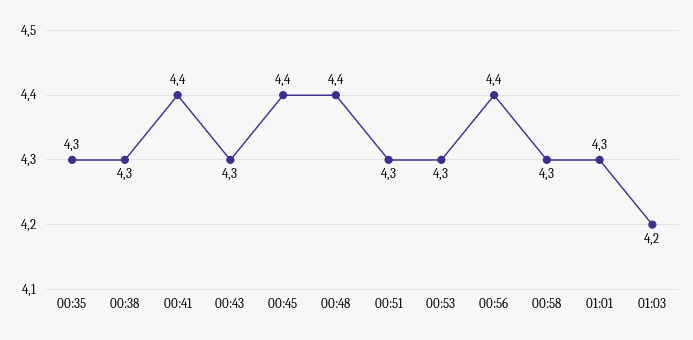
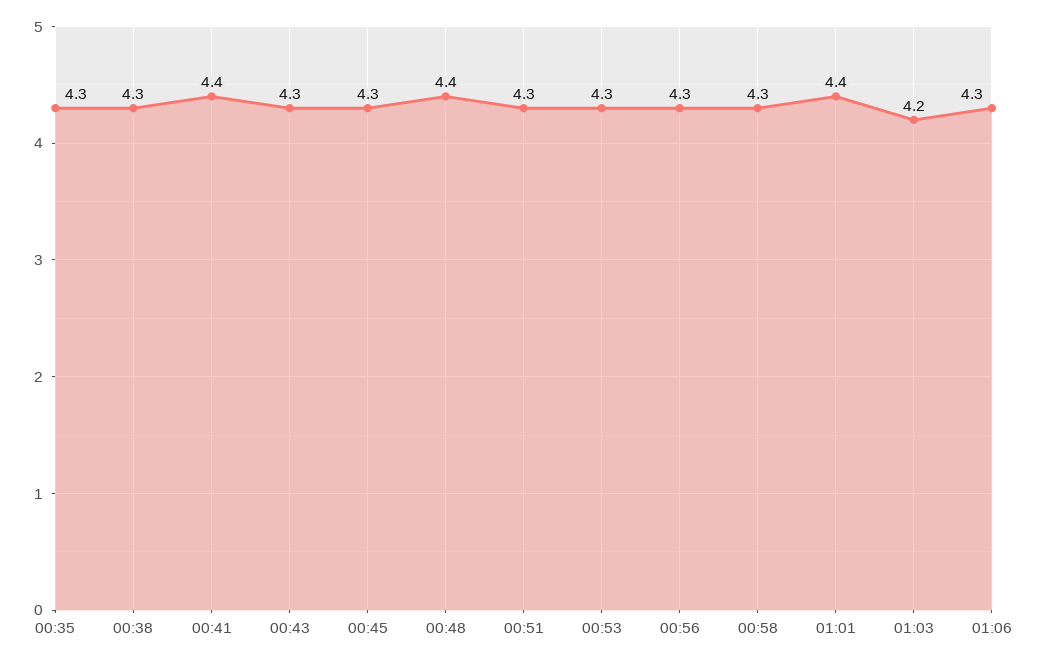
00:45: 4.4 -> 4.3
00:56: 4.4 -> 4.3
01:01: 4.3 -> 4.4
01:06: none -> 4.3

